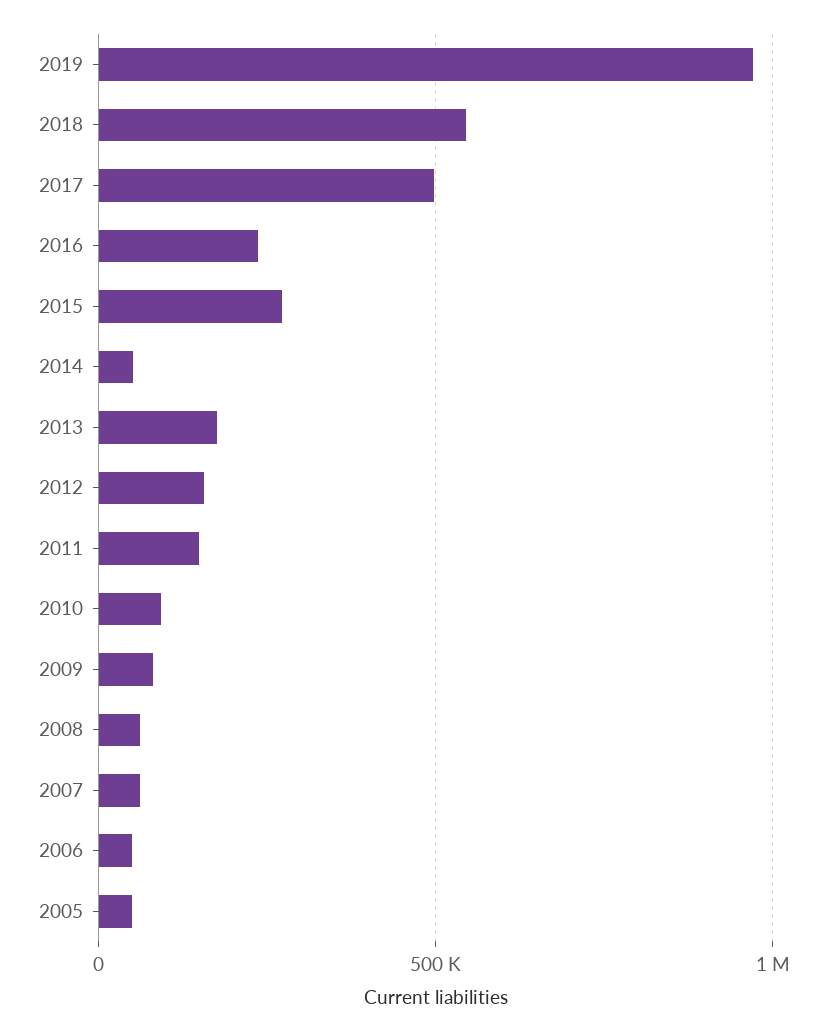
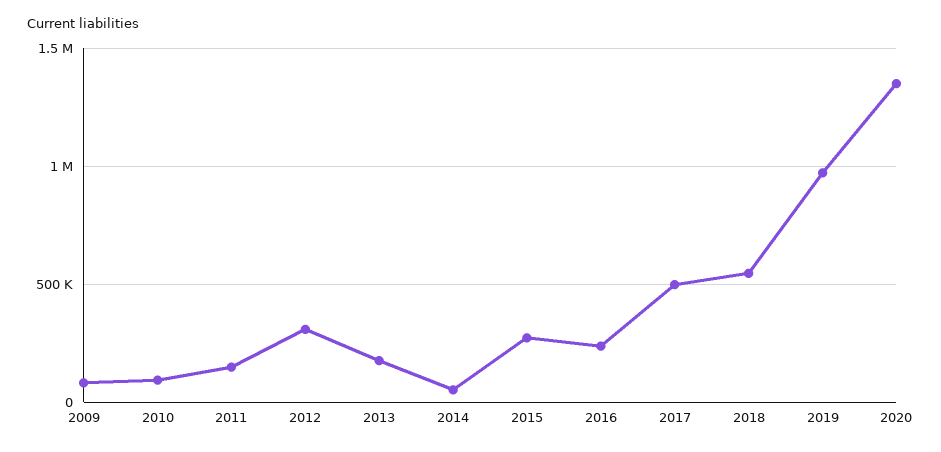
2012: 150000 -> 300000
2008: 50000 -> none
2007: 50000 -> none
2006: 50000 -> none
2005: 50000 -> none
2020: none -> 1350000

